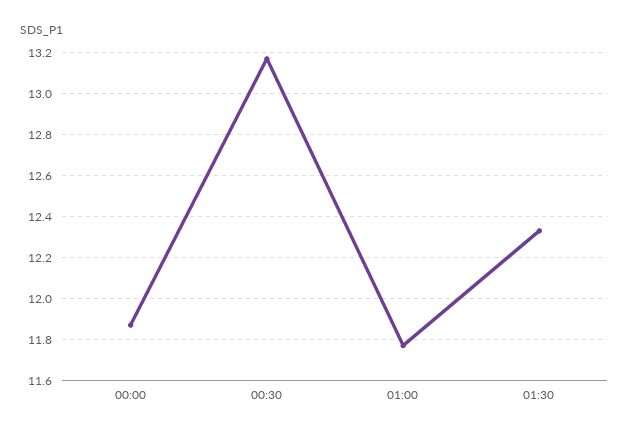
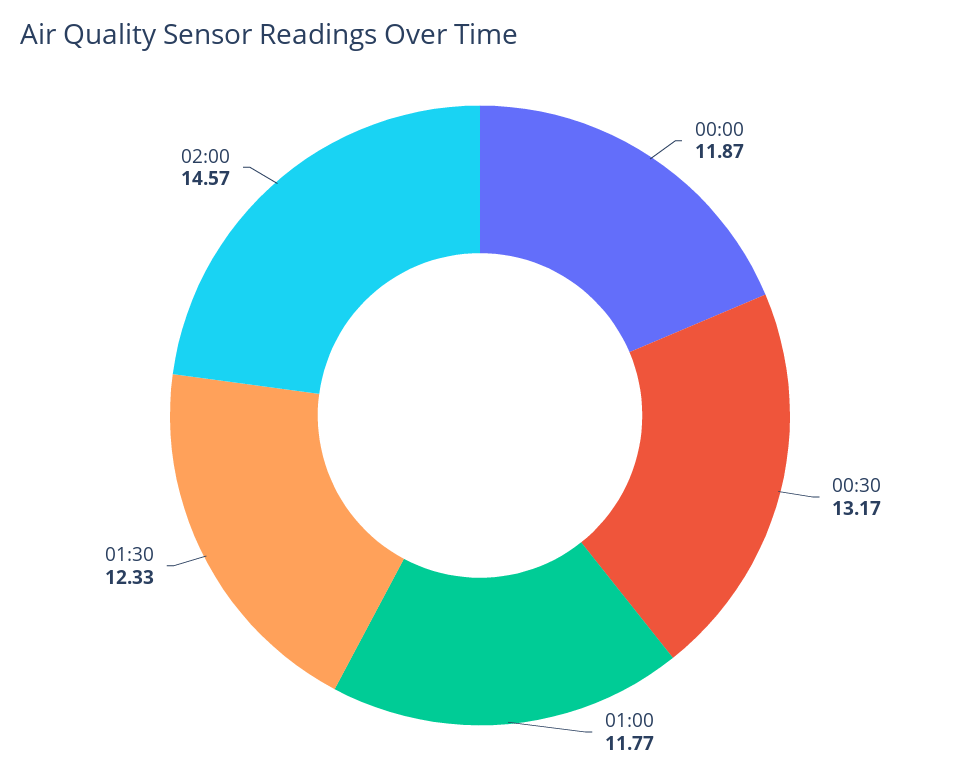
02:00: none -> 14.57

